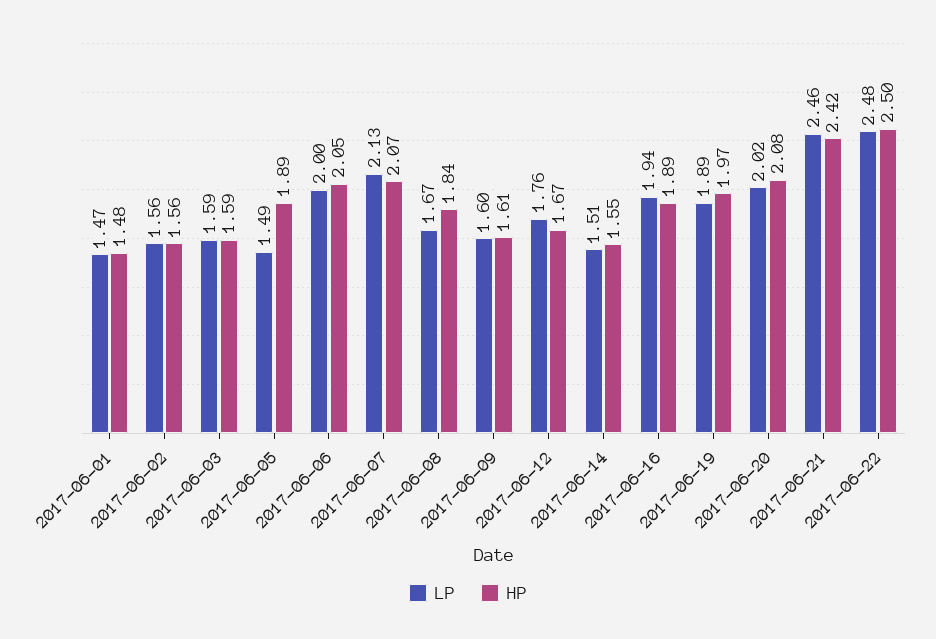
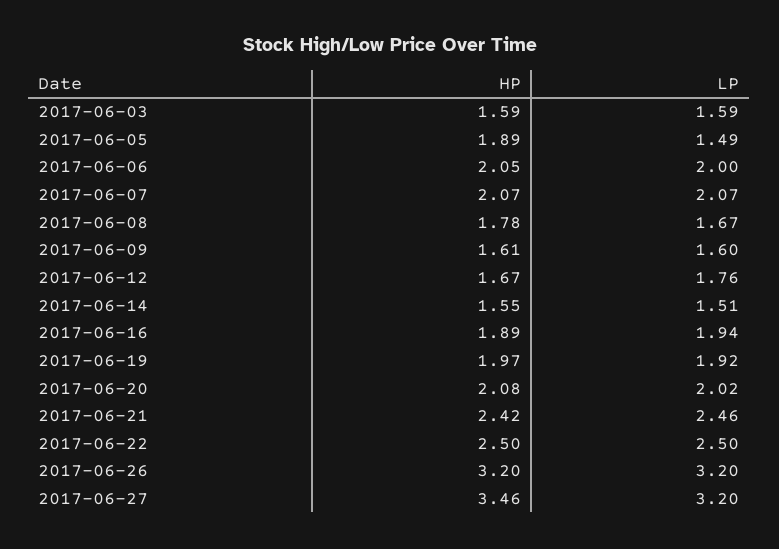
LP, 2017-06-01: 1.47 -> none
HP, 2017-06-01: 1.48 -> none
LP, 2017-06-02: 1.56 -> none
HP, 2017-06-02: 1.56 -> none
LP, 2017-06-07: 2.13 -> 2.07
HP, 2017-06-08: 1.84 -> 1.78
LP, 2017-06-19: 1.89 -> 1.92
LP, 2017-06-22: 2.48 -> 2.5
HP, 2017-06-26: none -> 3.2
LP, 2017-06-26: none -> 3.2
HP, 2017-06-27: none -> 3.46
LP, 2017-06-27: none -> 3.2

